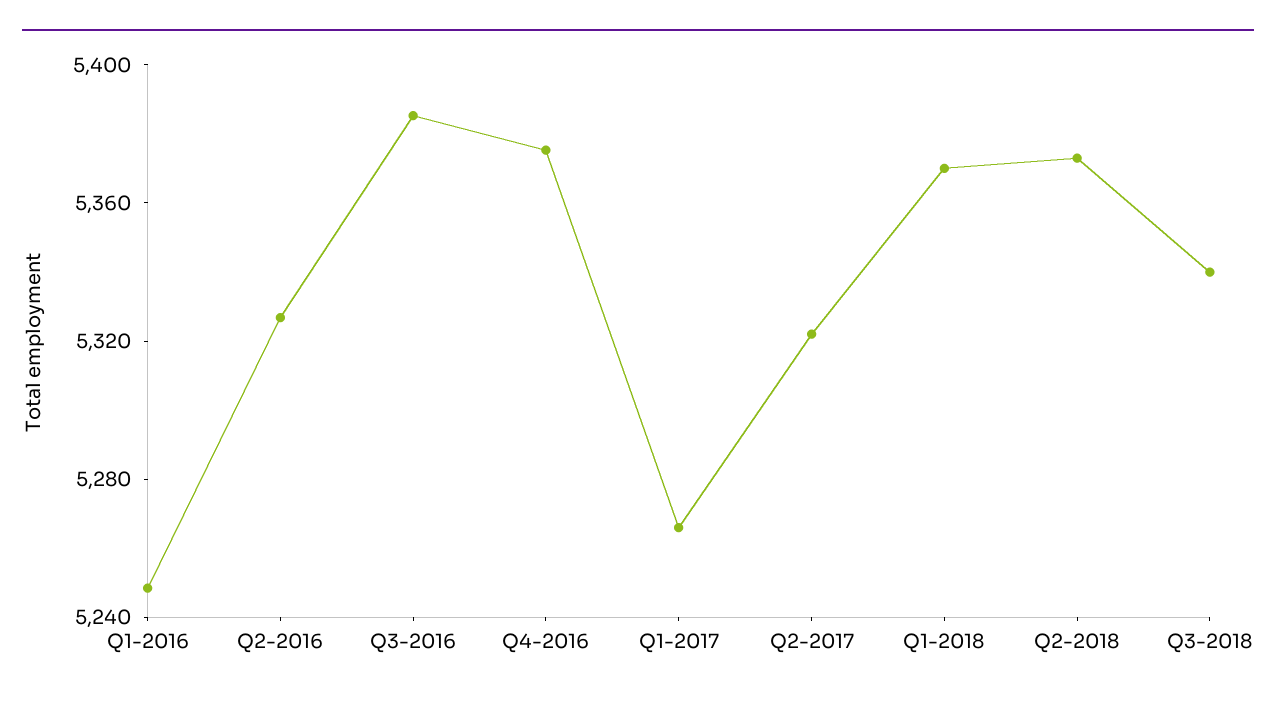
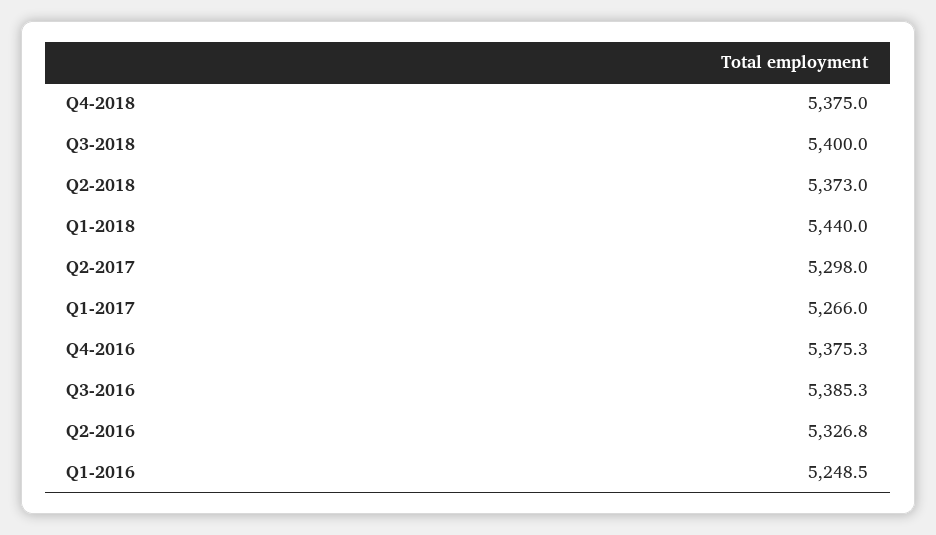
Q2-2017: 5320 -> 5298
Q1-2018: 5370 -> 5440
Q3-2018: 5340 -> 5400
Q4-2018: none -> 5375

